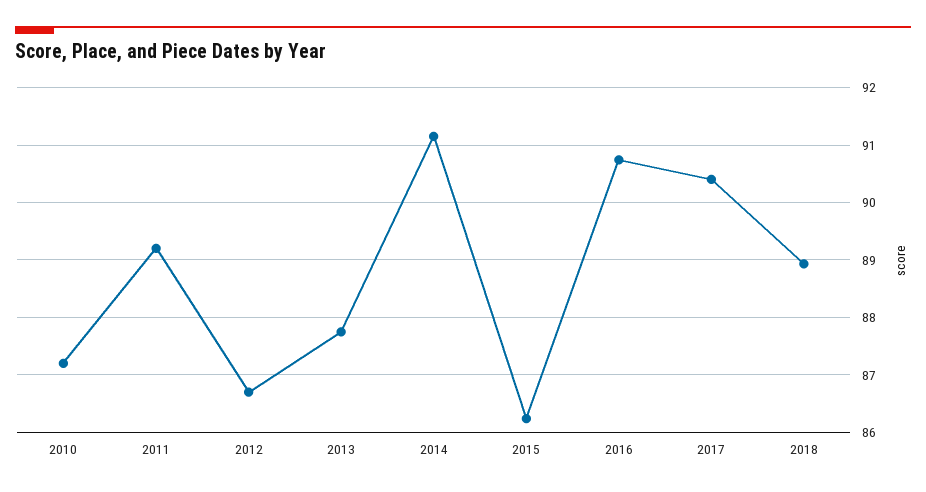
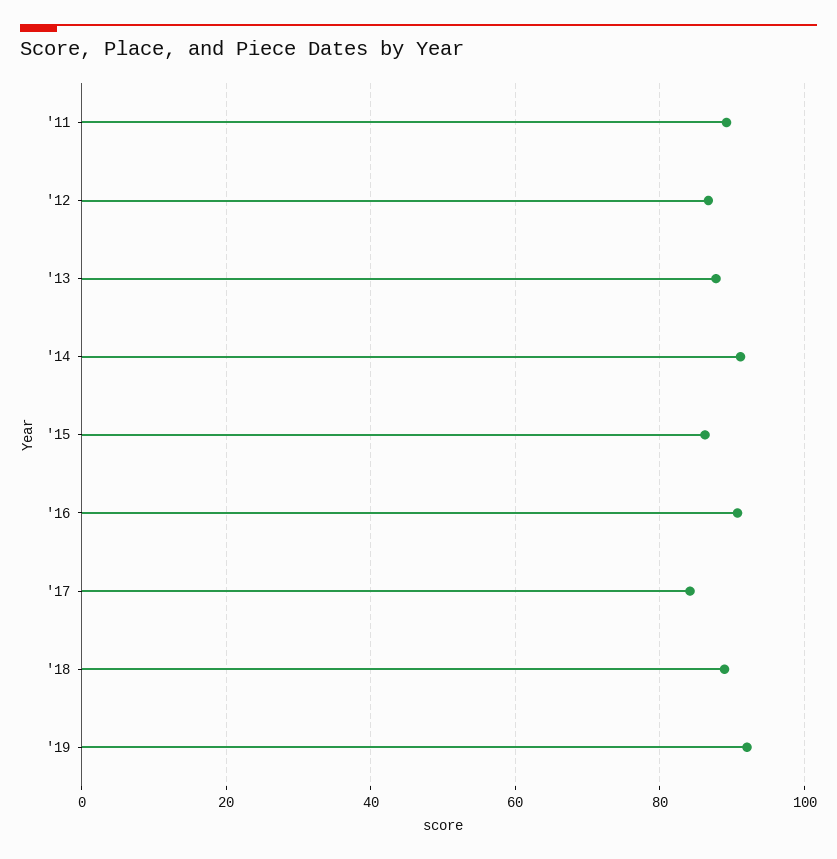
2010: 87.2 -> none
2017: 90.4 -> 84
'19: none -> 92

